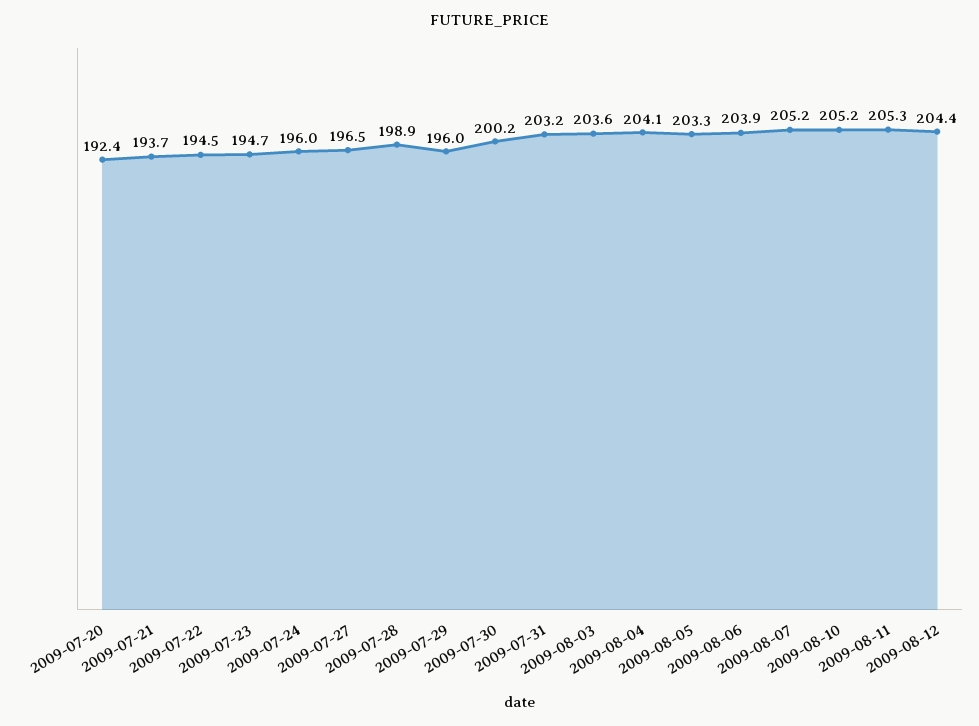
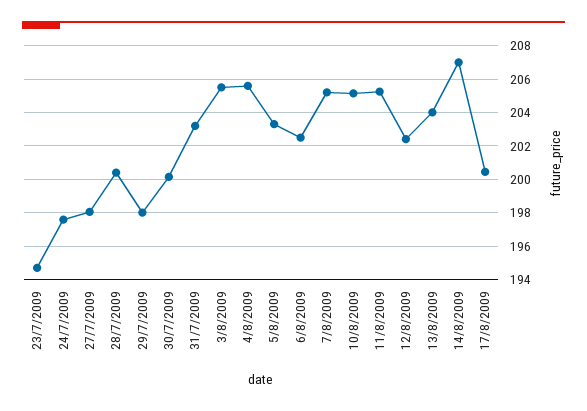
2009-07-20: 192.4 -> none
2009-07-21: 193.7 -> none
2009-07-22: 194.5 -> none
2009-07-24: 196 -> 197.5
2009-07-27: 196.5 -> 198
2009-07-28: 198.9 -> 200.5
2009-07-29: 196 -> 198
2009-08-03: 203.6 -> 205.5
2009-08-04: 204.1 -> 205.5
2009-08-06: 203.9 -> 202.5
2009-08-12: 204.4 -> 202.5
13/8/2009: none -> 204
14/8/2009: none -> 207
17/8/2009: none -> 200.5

